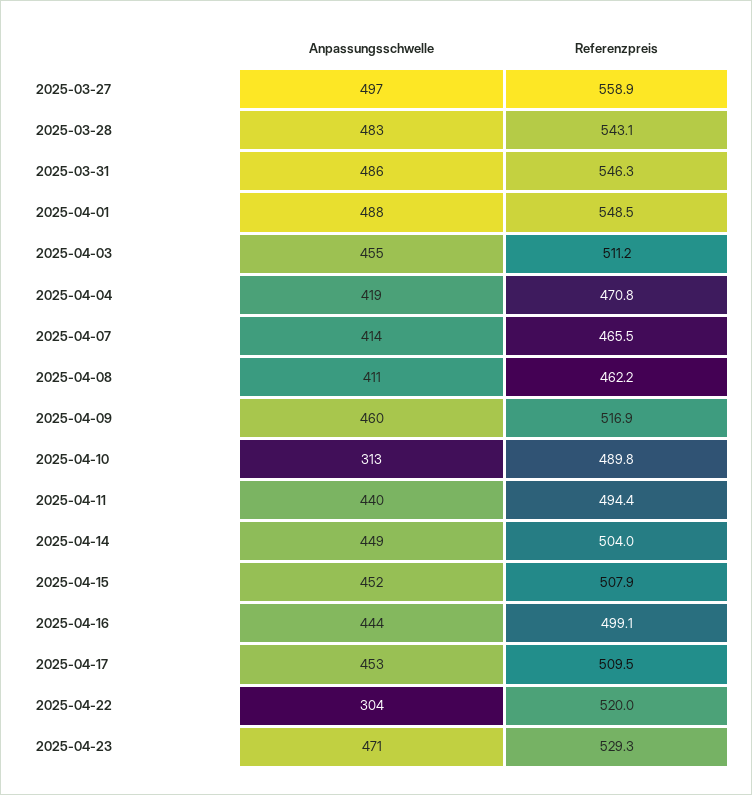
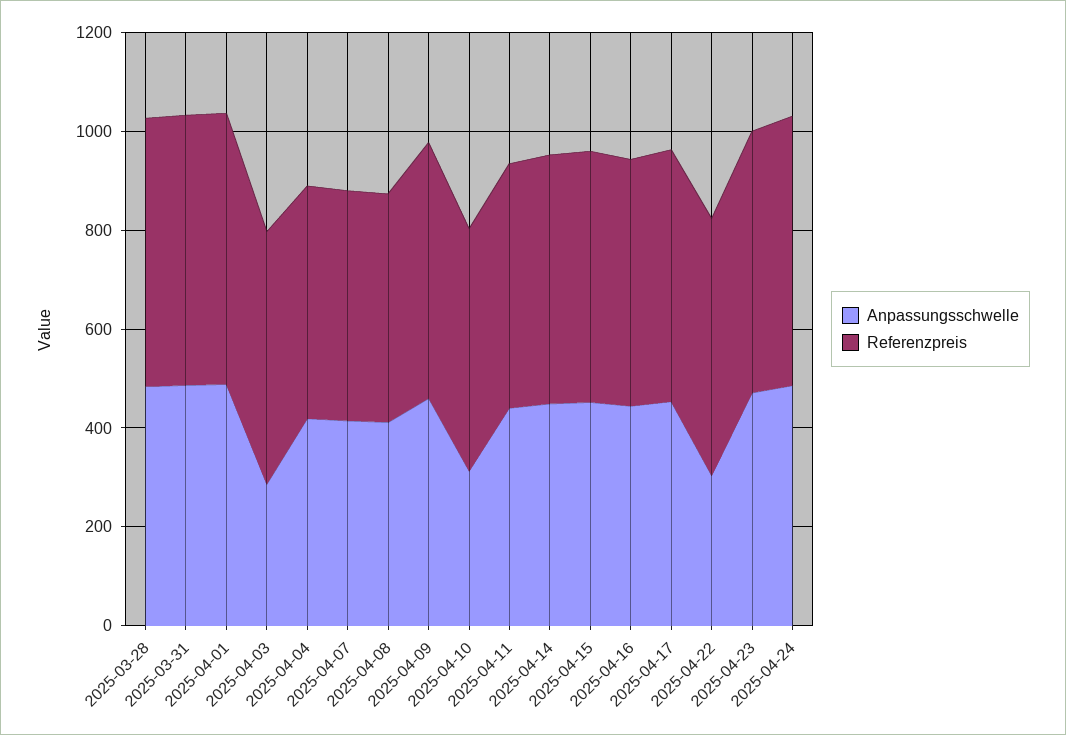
Anpassungsschwelle, 2025-03-27: 497 -> none
Referenzpreis, 2025-03-27: 558.9 -> none
Anpassungsschwelle, 2025-04-03: 455 -> 300
Anpassungsschwelle, 2025-04-24: none -> 500
Referenzpreis, 2025-04-24: none -> 550

